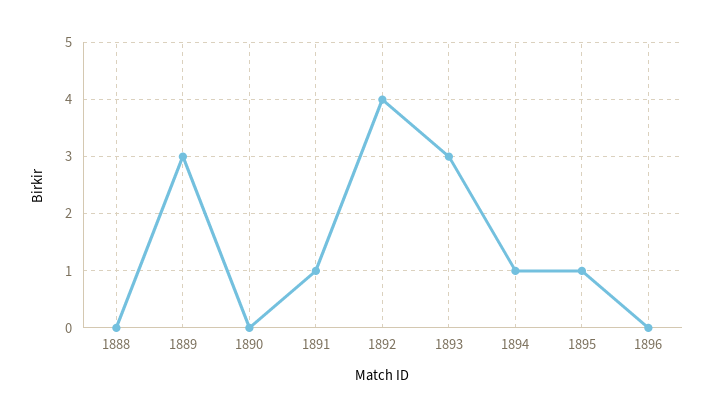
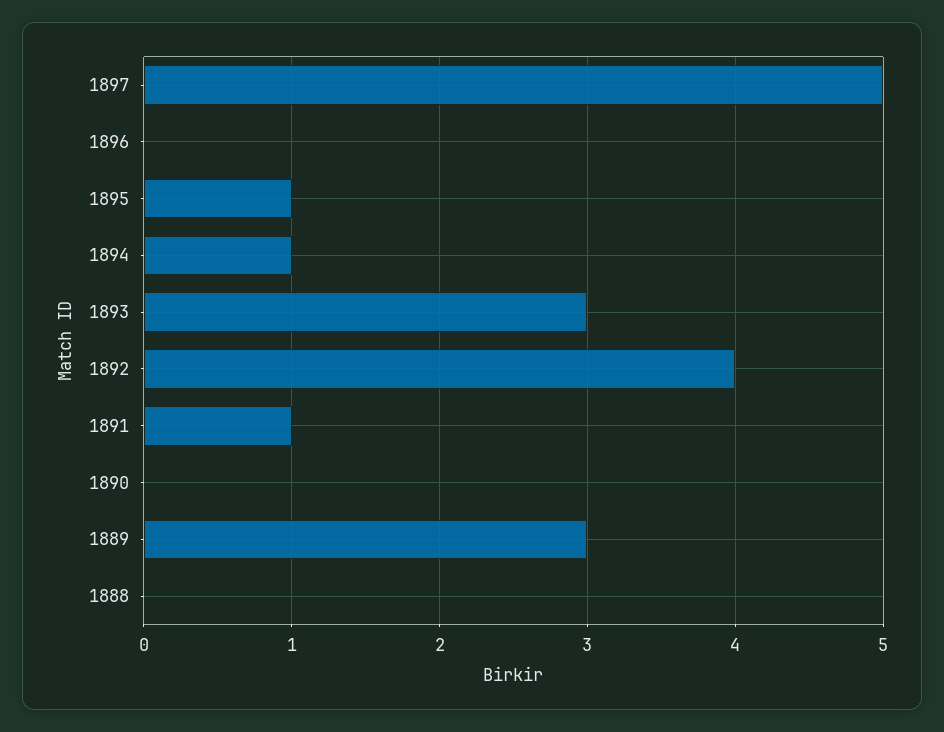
1897: none -> 5

